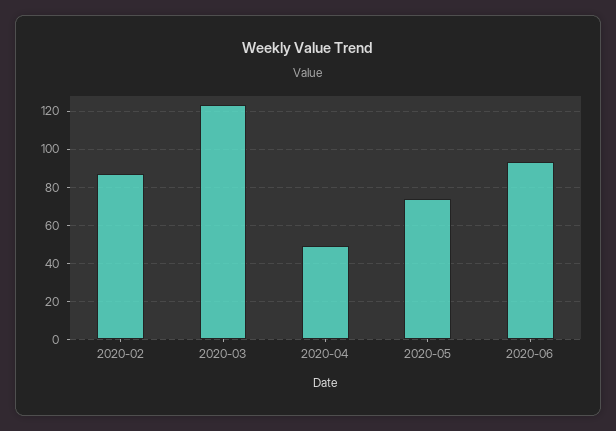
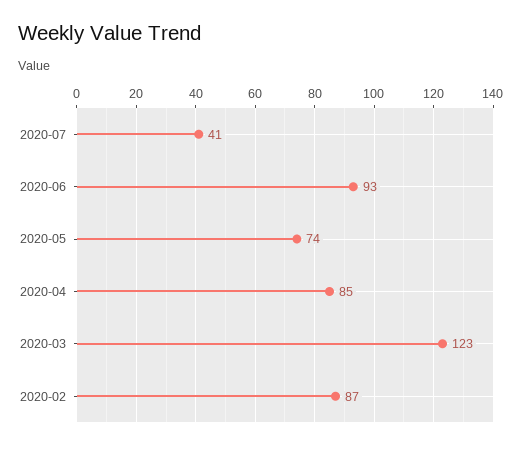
2020-04: 50 -> 85
2020-07: none -> 41

